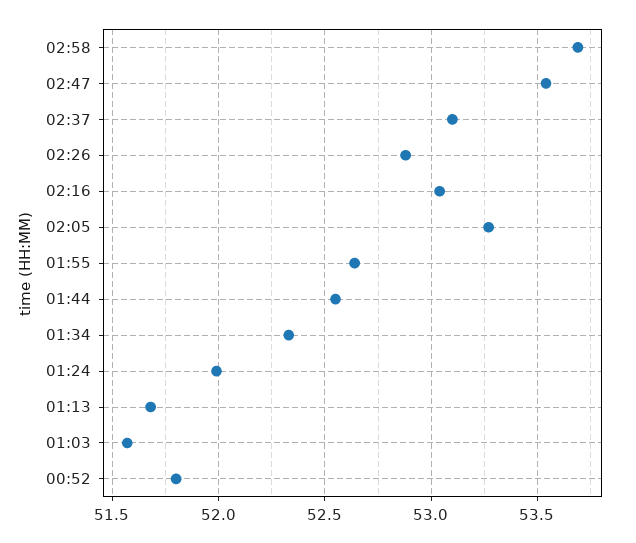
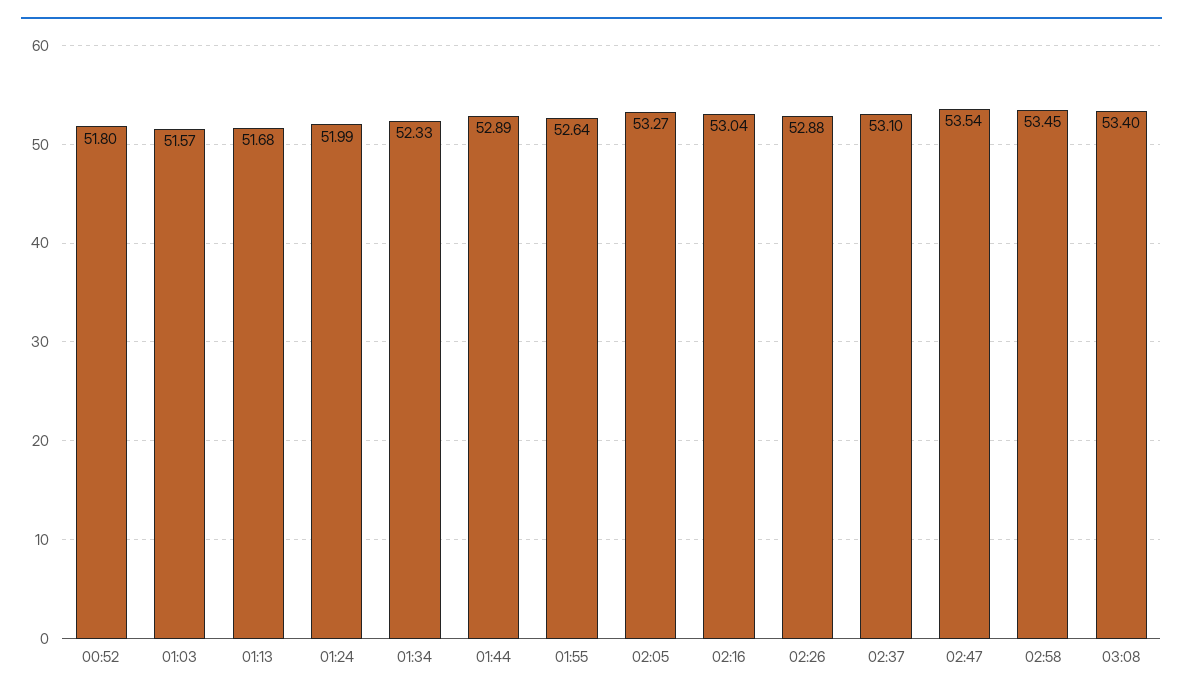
02:58: 53.7 -> 53.45
01:44: 52.55 -> 52.89
03:08: none -> 53.4

